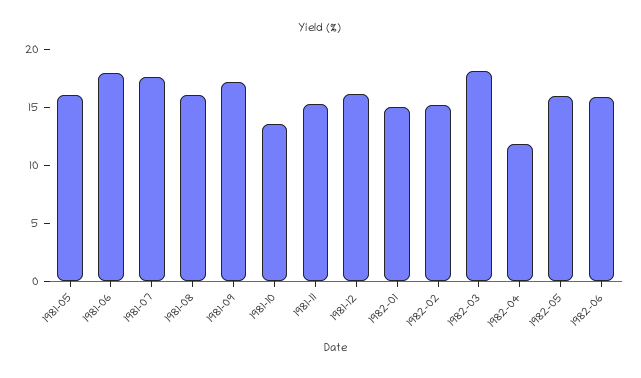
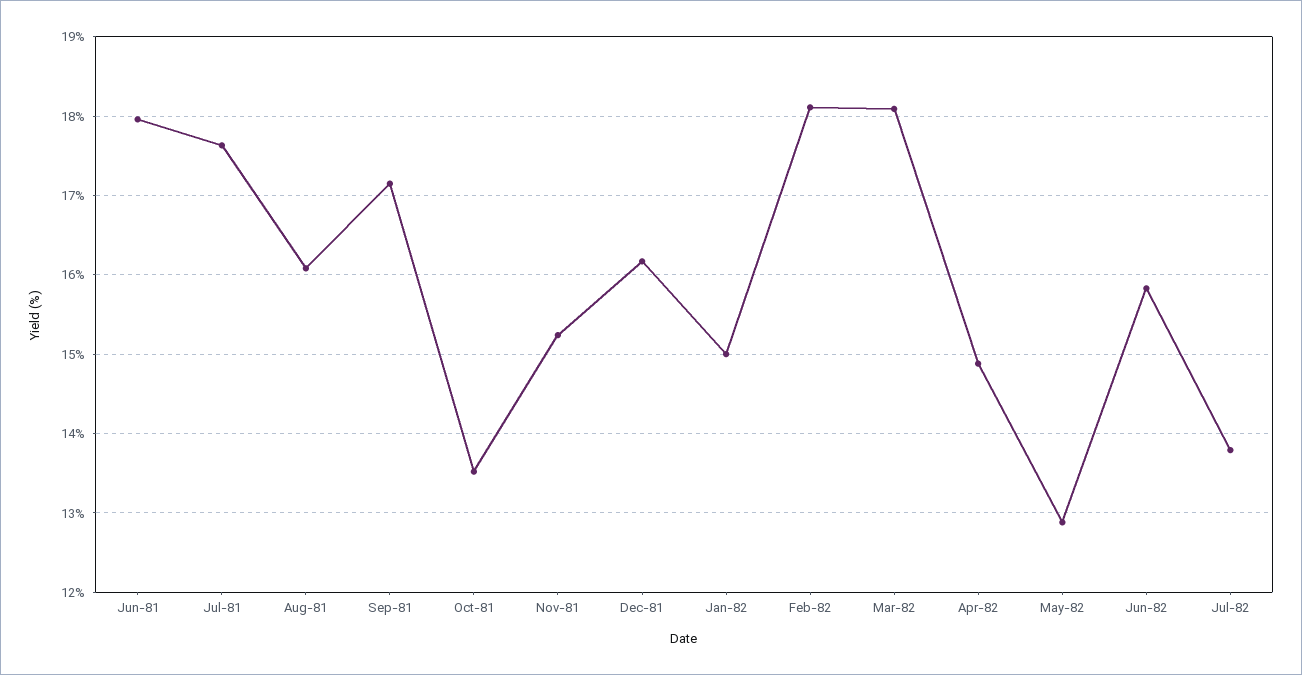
1981-05: 16 -> none
1982-02: 15 -> 18.1
1982-04: 12 -> 14.9
1982-05: 16 -> 12.9
Jul-82: none -> 13.8

